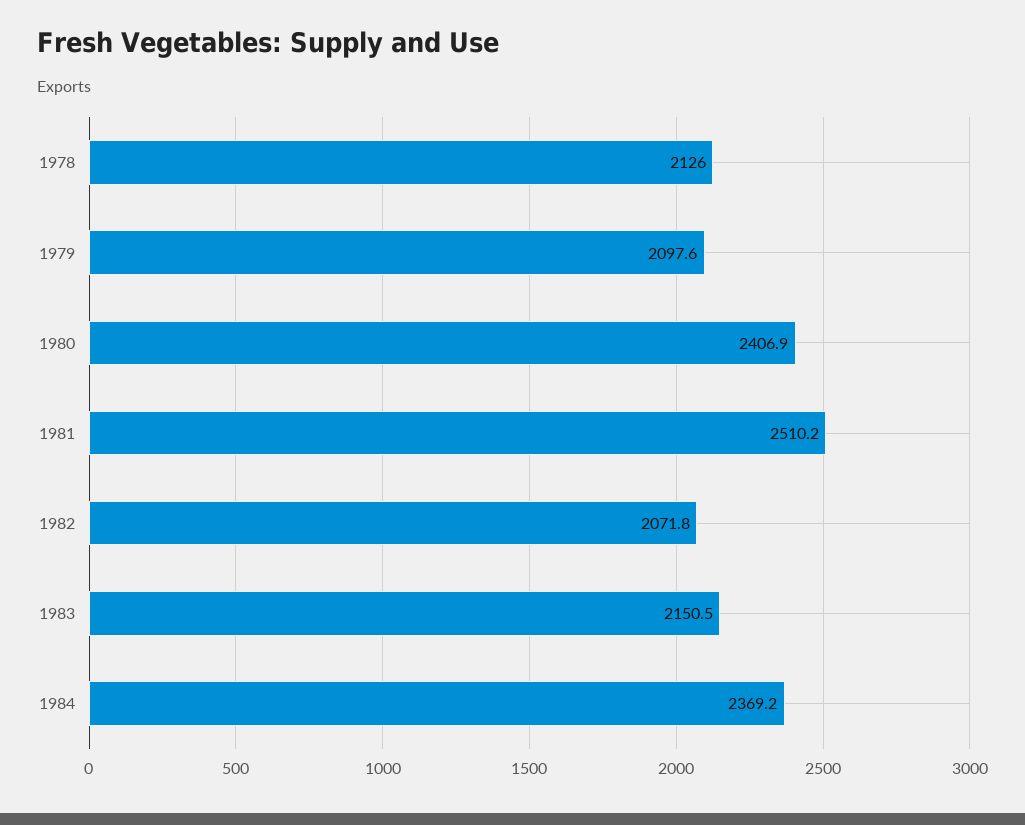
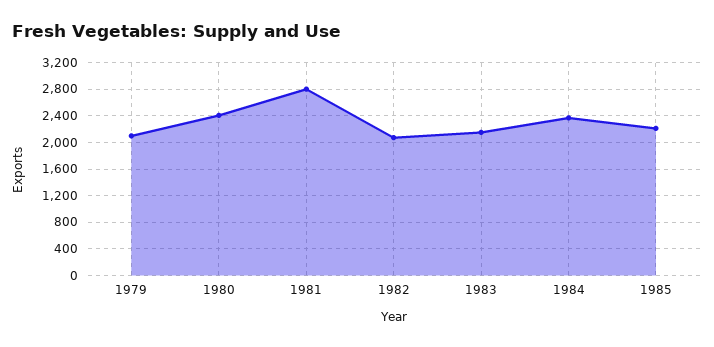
1978: 2126 -> none
1981: 2510.2 -> 2800
1985: none -> 2200

